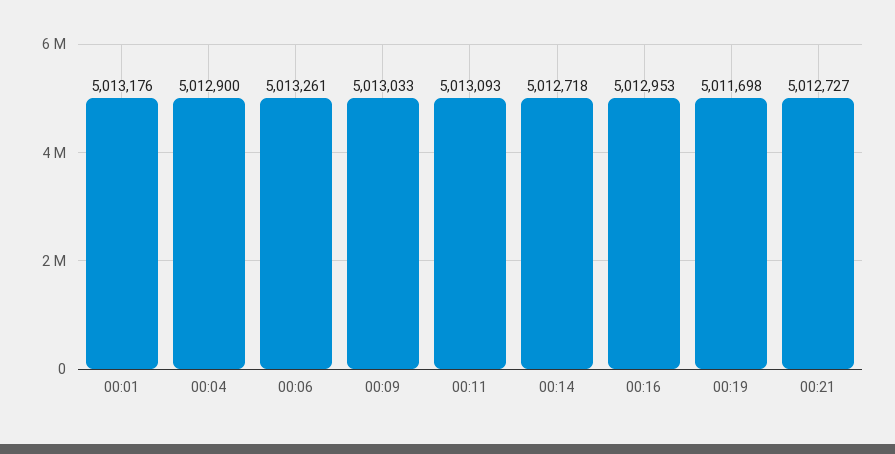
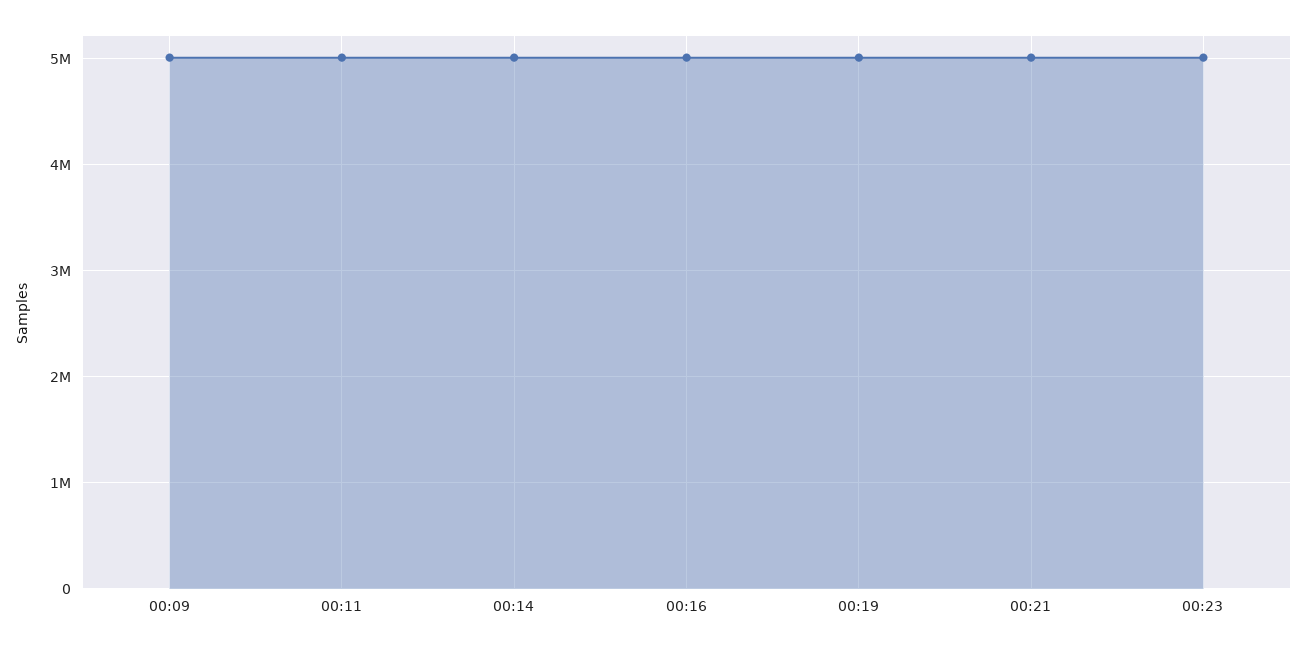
00:01: 5013176 -> none
00:04: 5012900 -> none
00:06: 5013261 -> none
00:23: none -> 5000000

